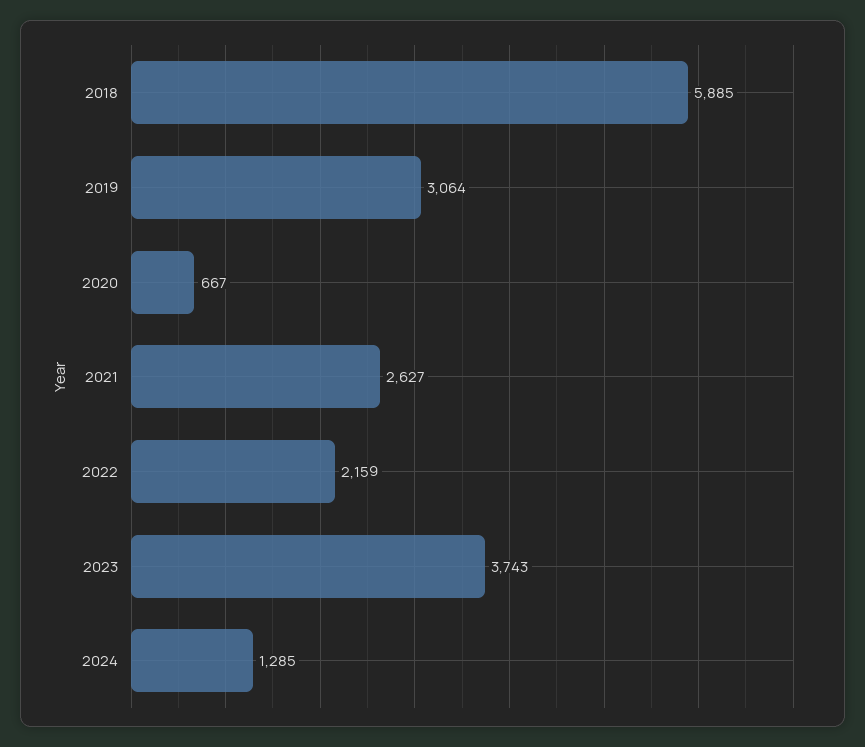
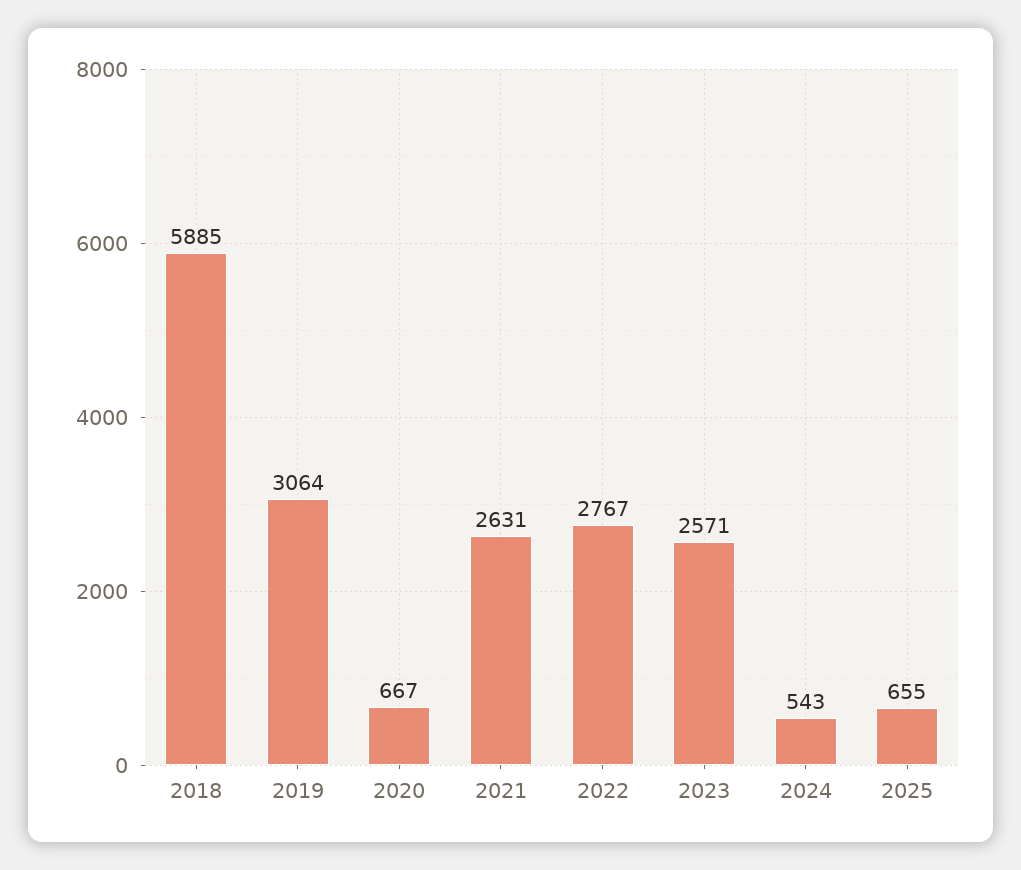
2021: 2627 -> 2631
2022: 2159 -> 2767
2023: 3743 -> 2571
2024: 1285 -> 543
2025: none -> 655

